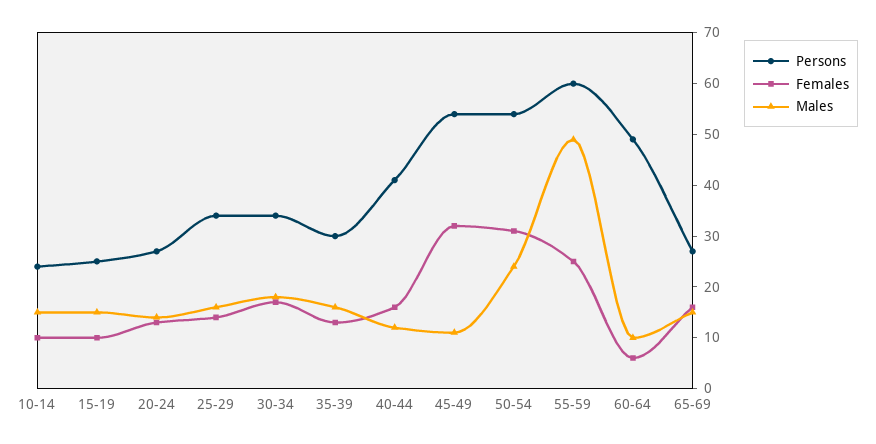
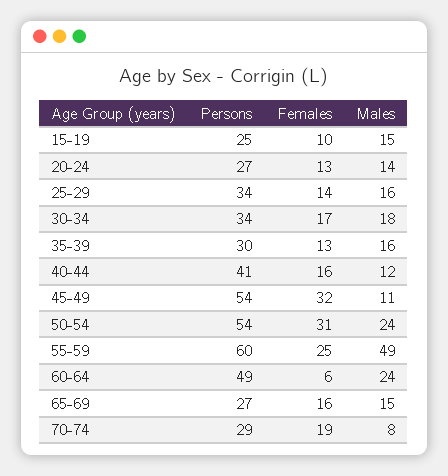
Persons, 10-14: 25 -> none
Females, 10-14: 10 -> none
Males, 10-14: 15 -> none
Males, 60-64: 10 -> 24
Persons, 70-74: none -> 29
Females, 70-74: none -> 19
Males, 70-74: none -> 8

